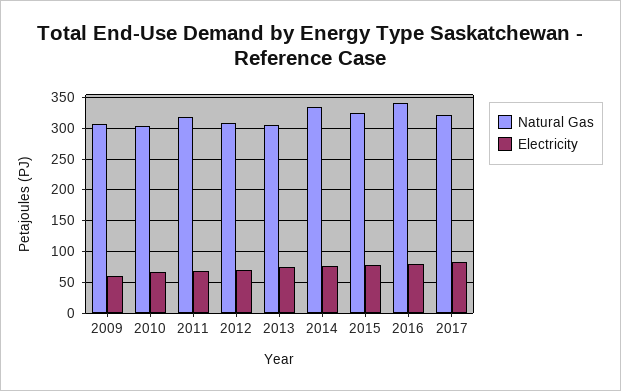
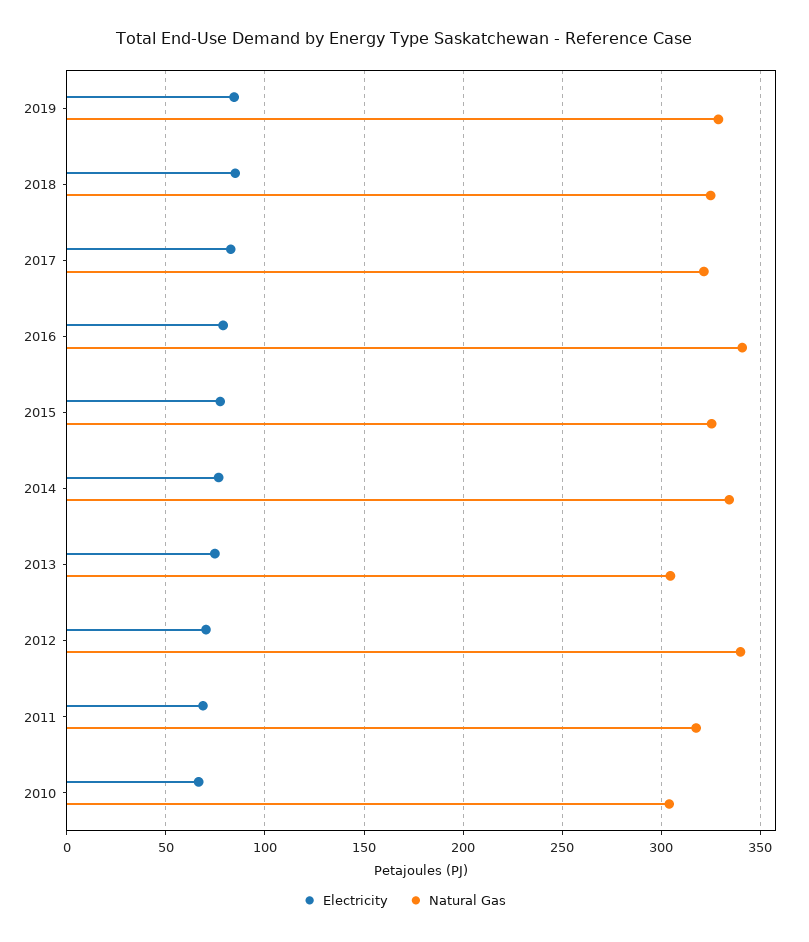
Natural Gas, 2009: 310 -> none
Electricity, 2009: 60 -> none
Natural Gas, 2012: 310 -> 340
Electricity, 2019: none -> 85
Natural Gas, 2019: none -> 330
Electricity, 2018: none -> 85
Natural Gas, 2018: none -> 325

